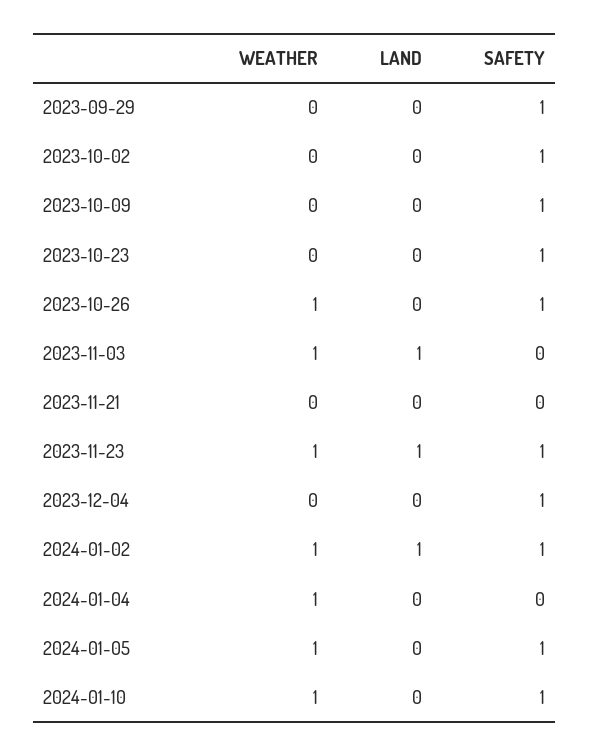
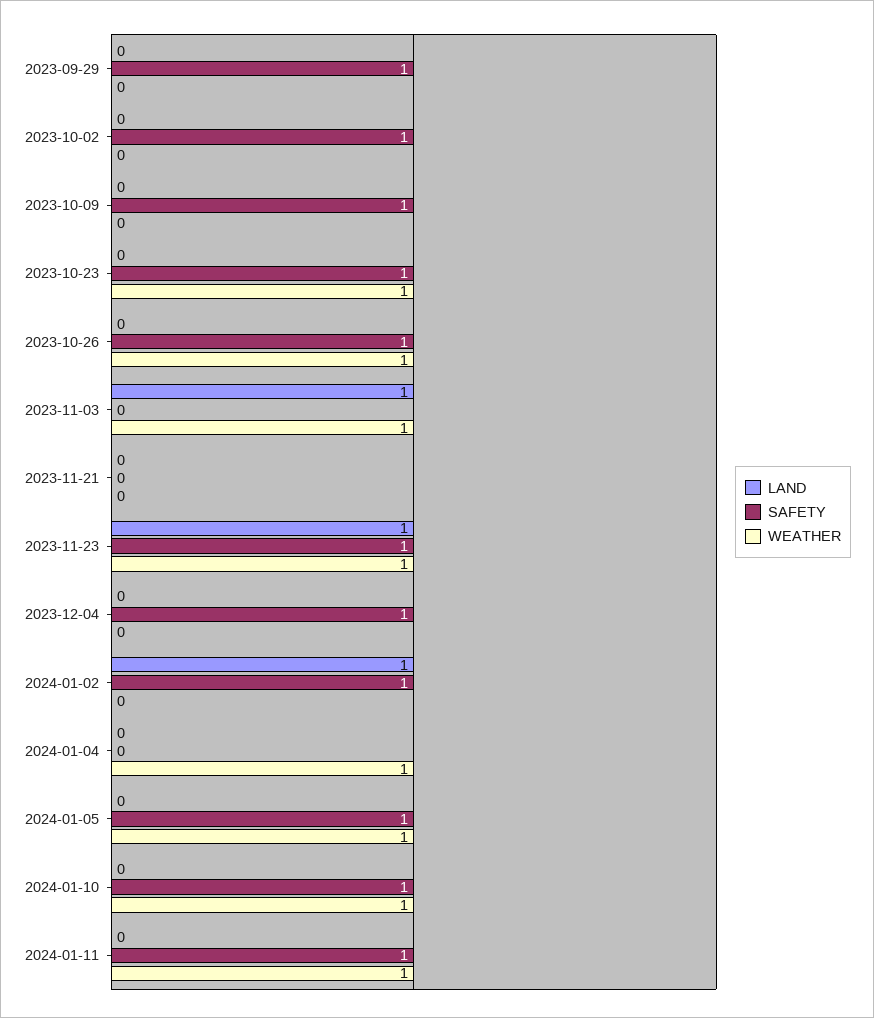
WEATHER, 2023-10-23: 0 -> 1
WEATHER, 2024-01-02: 1 -> 0
LAND, 2024-01-11: none -> 0
SAFETY, 2024-01-11: none -> 1
WEATHER, 2024-01-11: none -> 1

